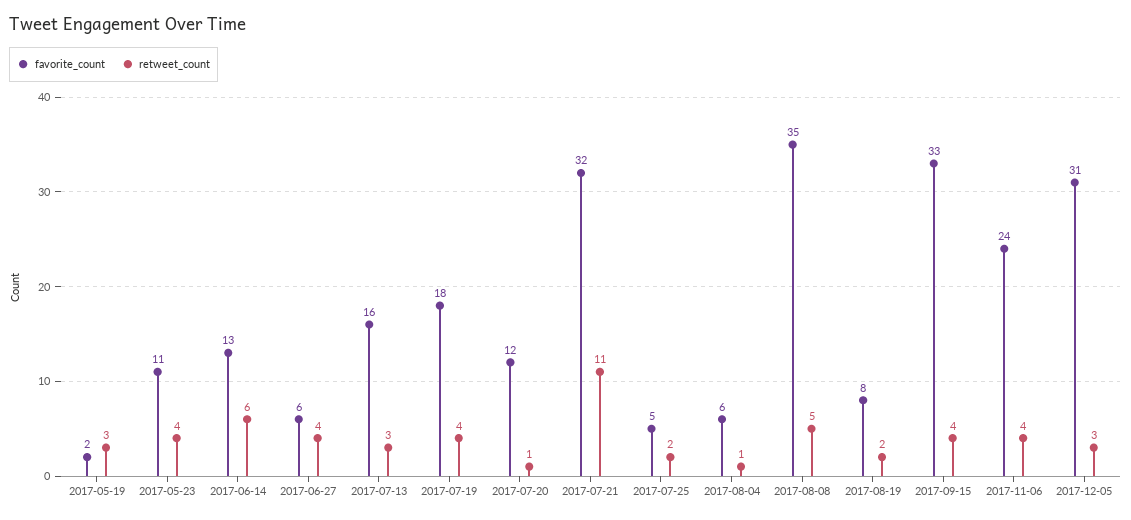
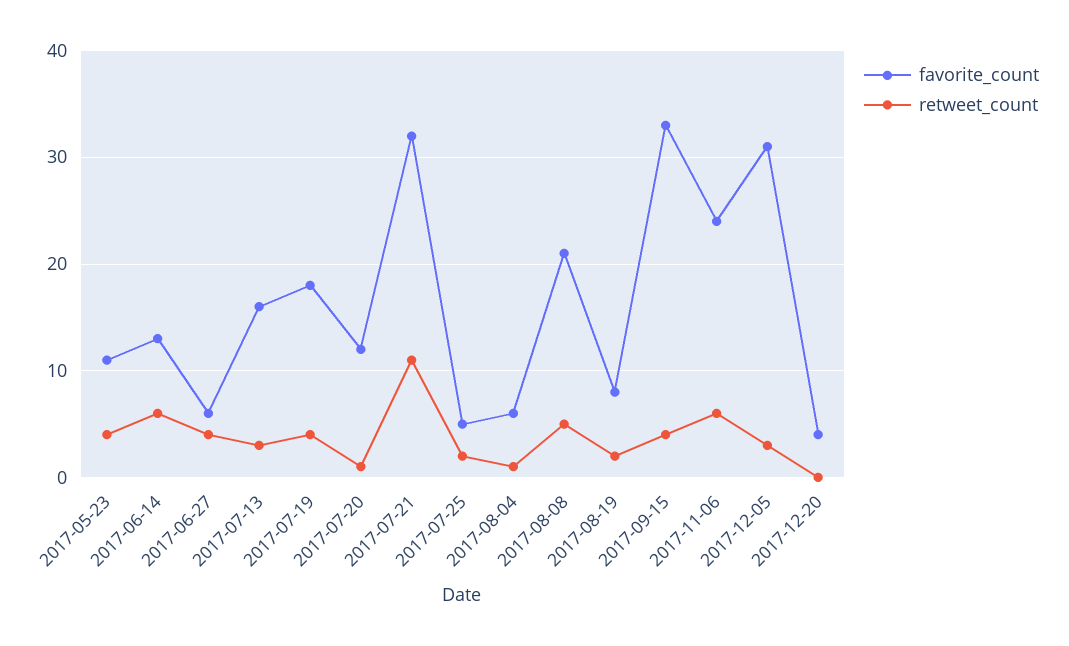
favorite_count, 2017-05-19: 2 -> none
retweet_count, 2017-05-19: 3 -> none
favorite_count, 2017-08-08: 35 -> 21
retweet_count, 2017-11-06: 4 -> 6
favorite_count, 2017-12-20: none -> 4
retweet_count, 2017-12-20: none -> 0

